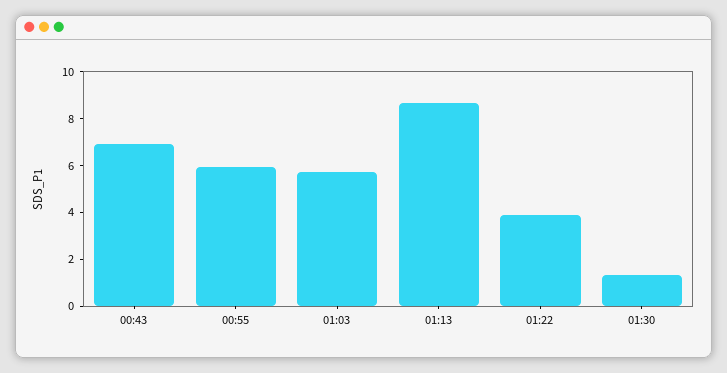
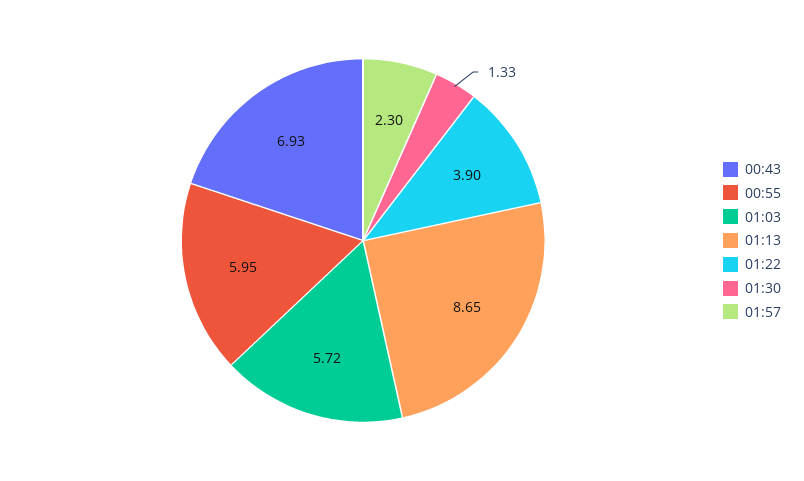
01:57: none -> 2.3

